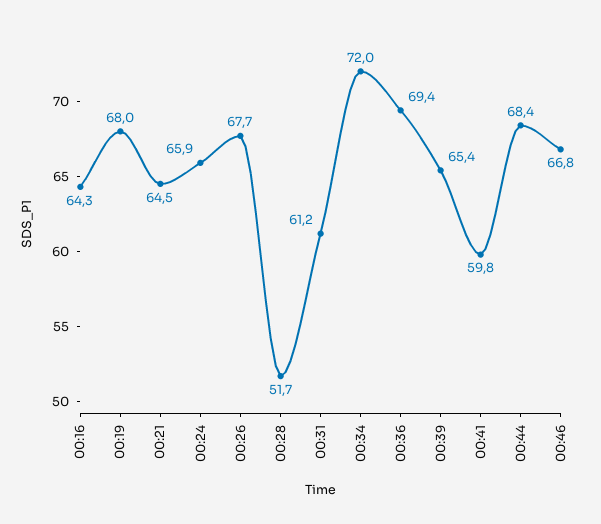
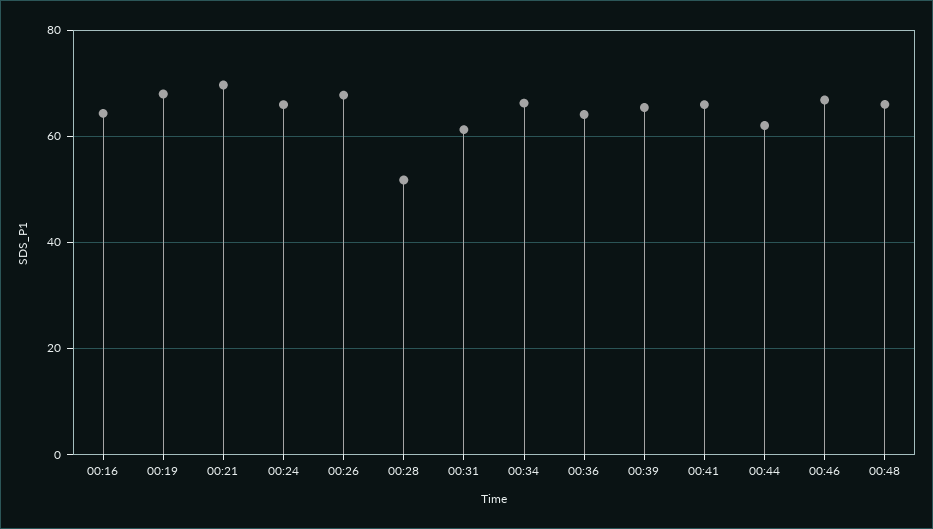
00:21: 64.5 -> 70
00:34: 72 -> 66
00:36: 69.4 -> 64
00:41: 59.8 -> 66
00:44: 68.4 -> 62
00:48: none -> 66

